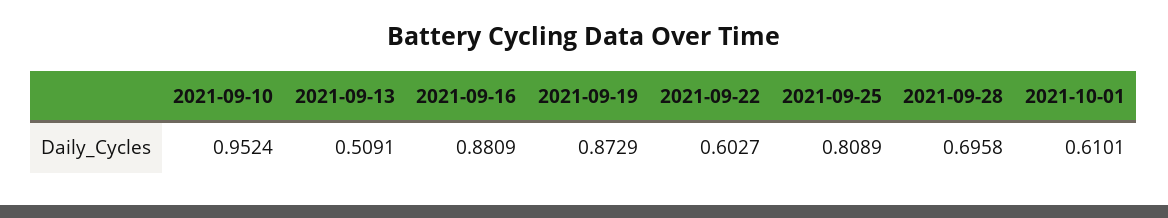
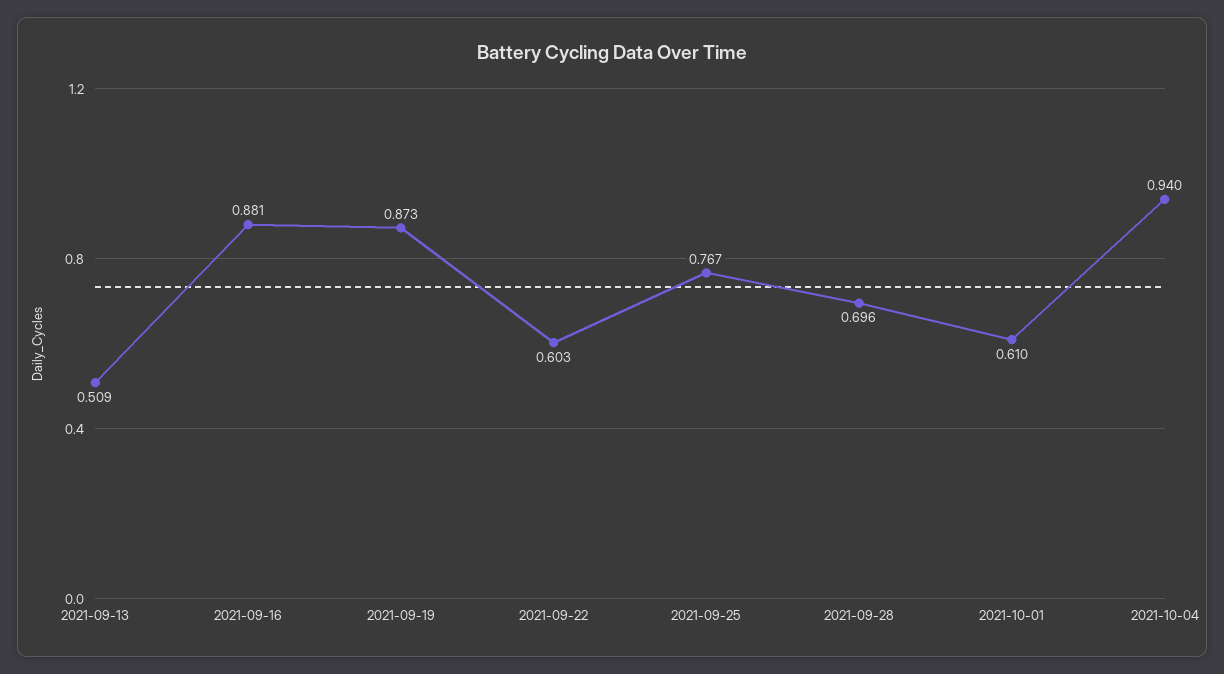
2021-09-10: 0.9524 -> none
2021-09-25: 0.8089 -> 0.767
2021-10-04: none -> 0.94

